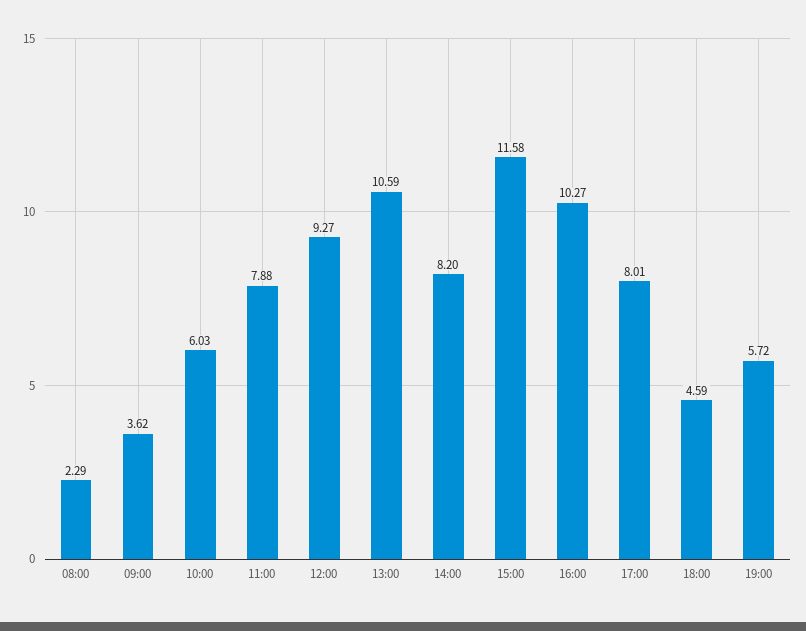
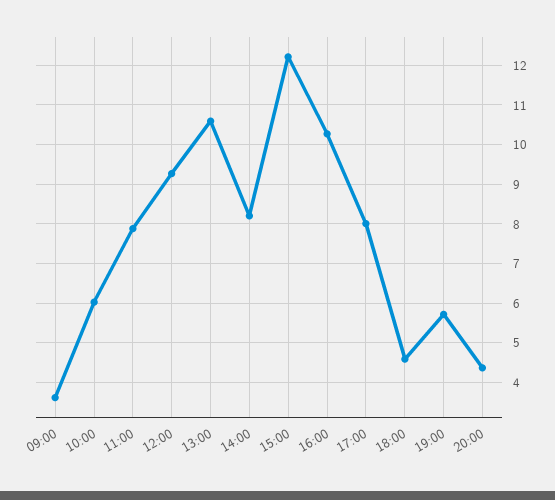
08:00: 2.29 -> none
15:00: 11.58 -> 12.2
20:00: none -> 4.4

